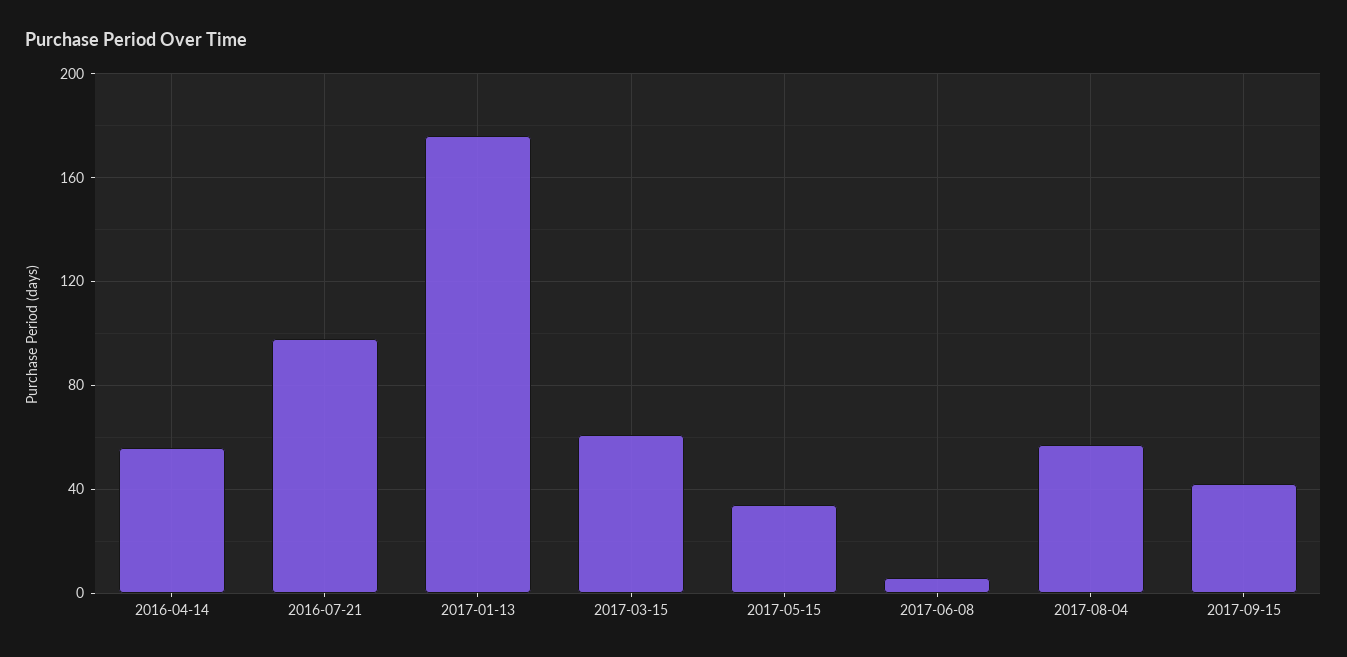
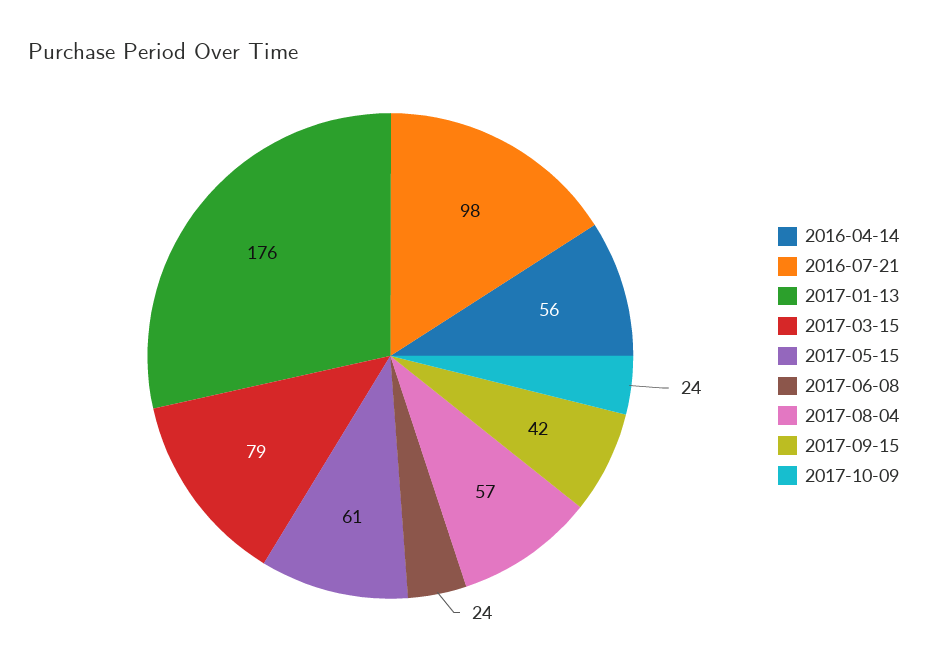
2017-03-15: 60 -> 79
2017-05-15: 35 -> 61
2017-06-08: 5 -> 24
2017-10-09: none -> 24

